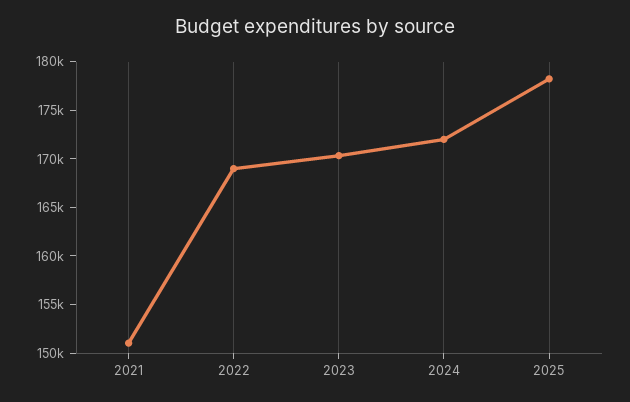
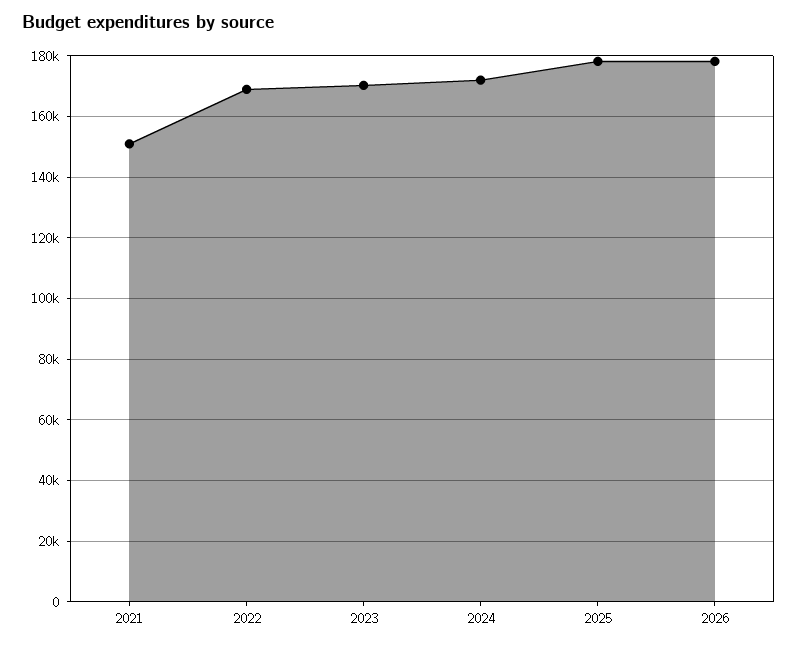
2026: none -> 178000

